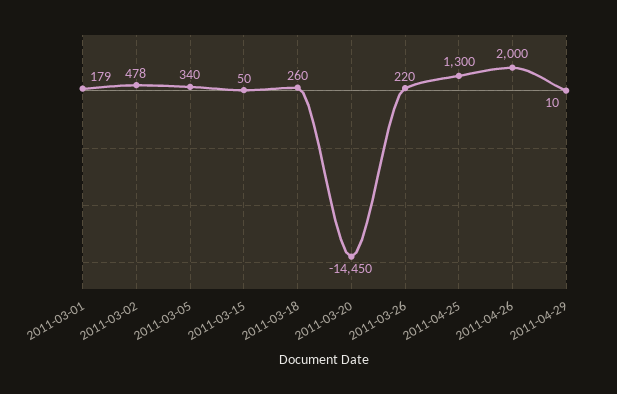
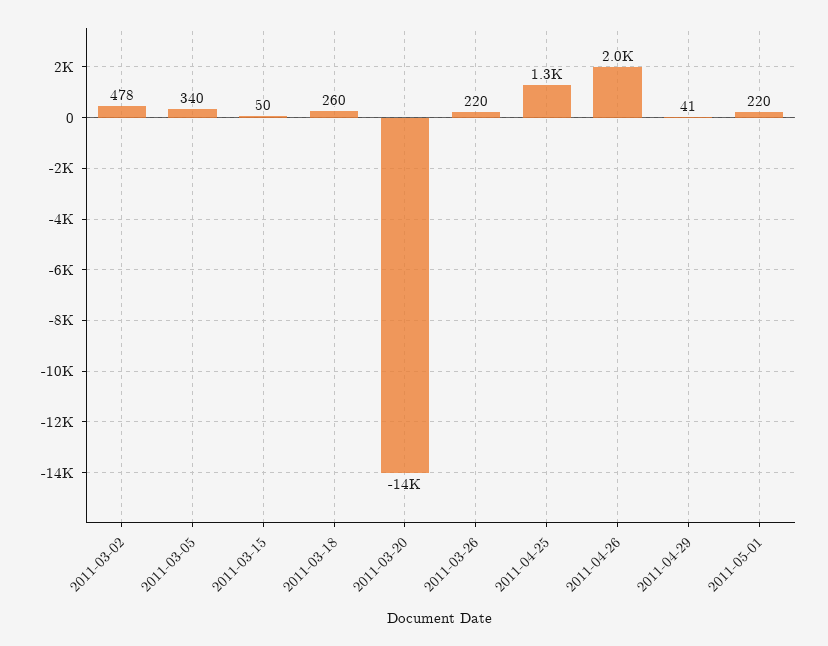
2011-03-01: 179 -> none
2011-04-29: 10 -> 41
2011-05-01: none -> 220

